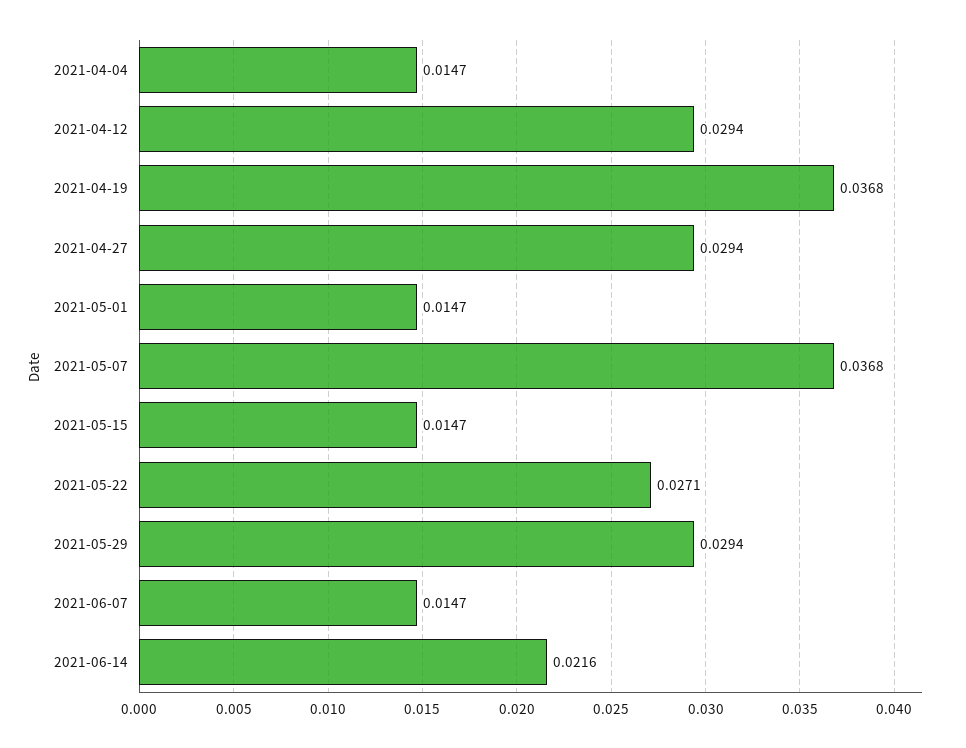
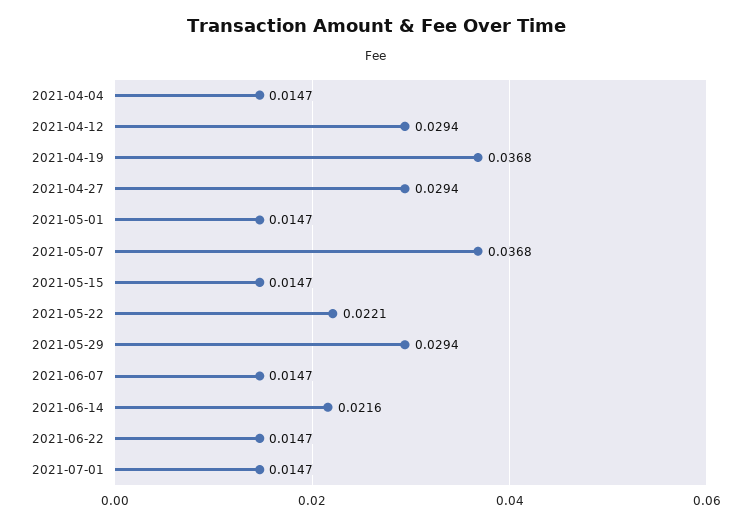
2021-05-22: 0.0271 -> 0.0221
2021-06-22: none -> 0.0147
2021-07-01: none -> 0.0147

